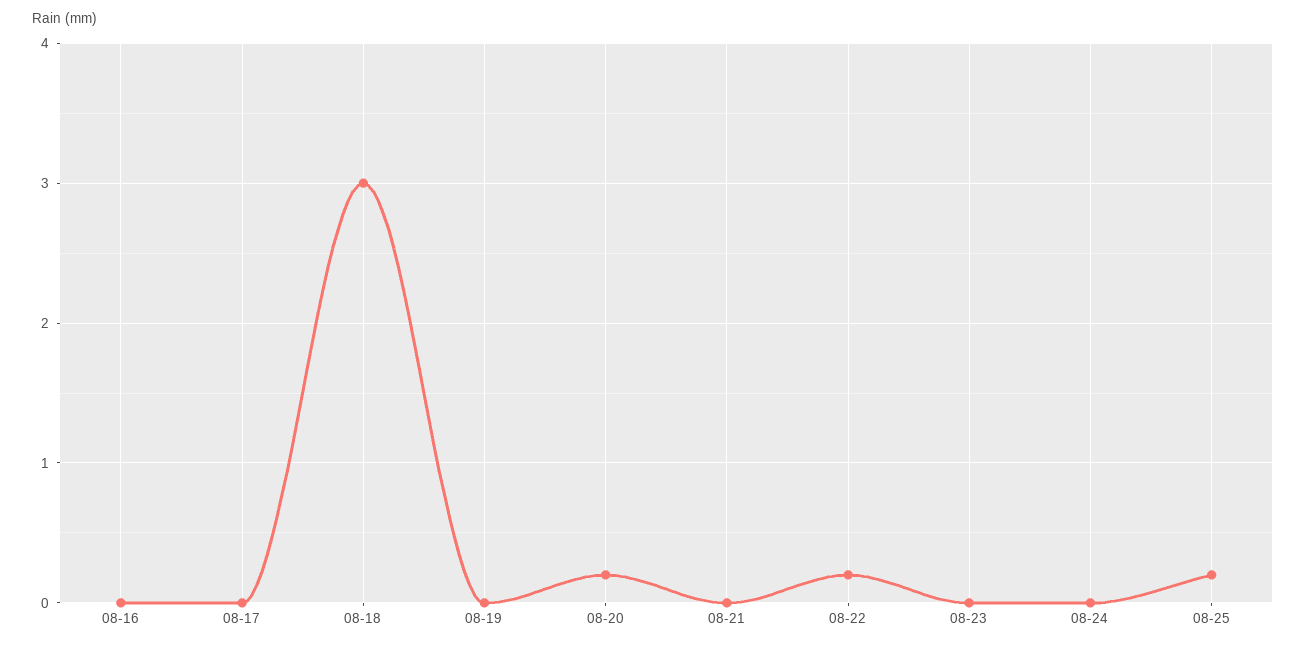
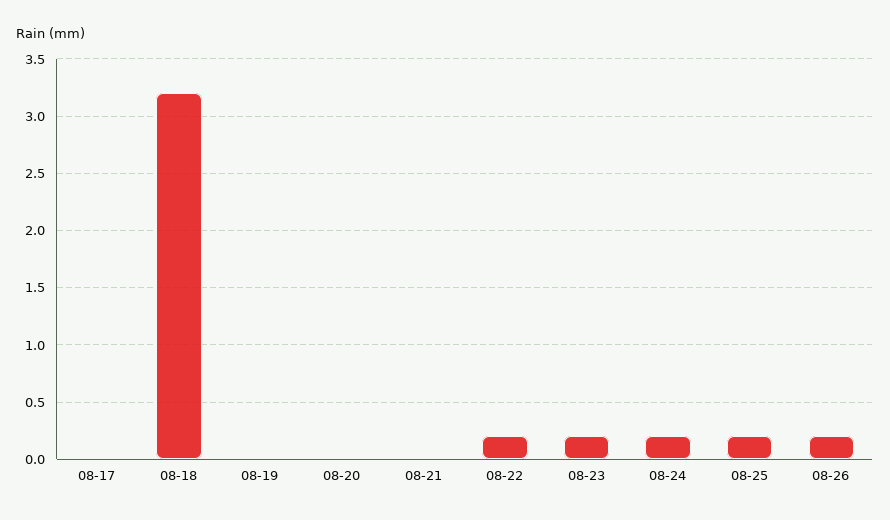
08-16: 0 -> none
08-18: 3 -> 3.2
08-20: 0.2 -> 0
08-23: 0 -> 0.2
08-24: 0 -> 0.2
08-26: none -> 0.2

